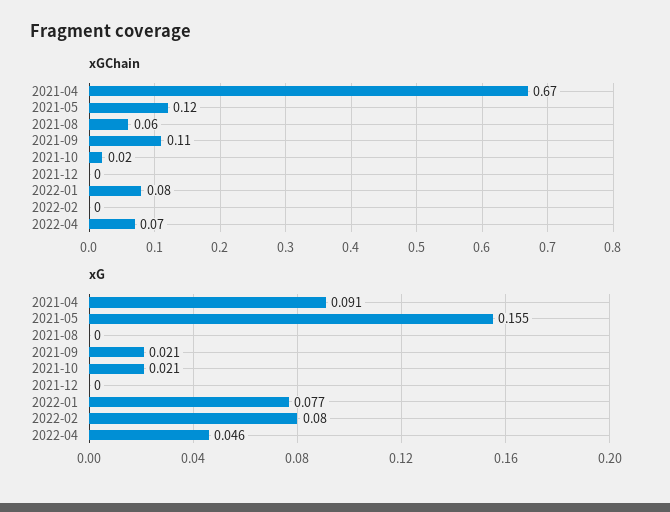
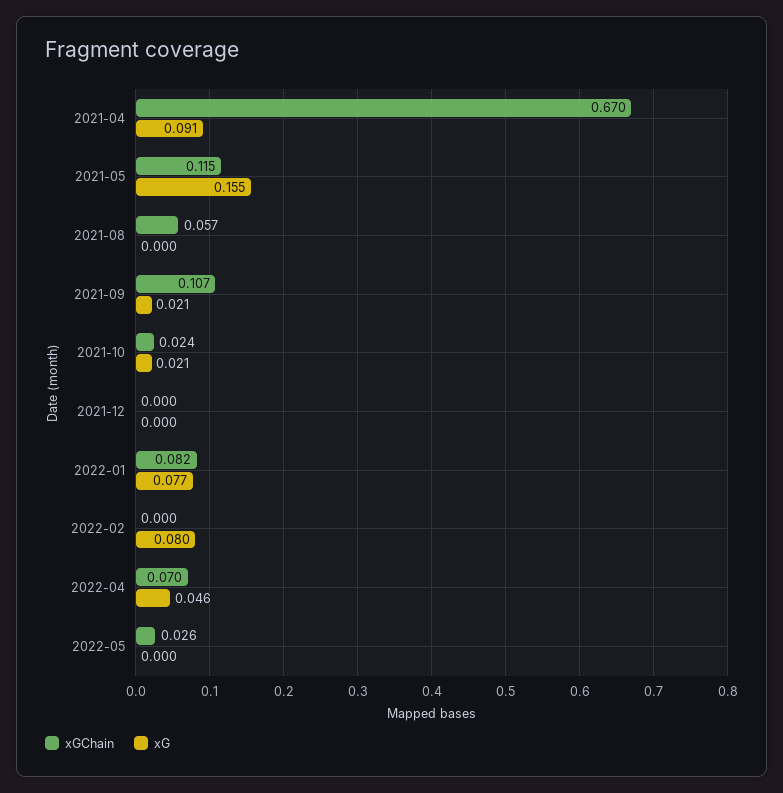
xGChain, 2022-05: none -> 0.026
xG, 2022-05: none -> 0

